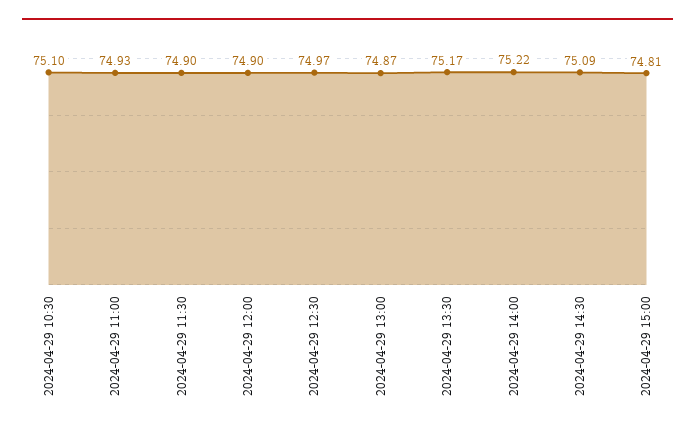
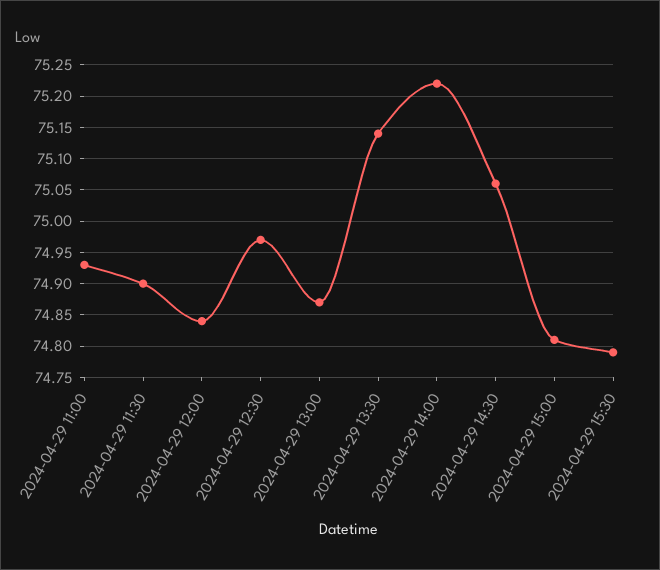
2024-04-29 10:30: 75.1 -> none
2024-04-29 12:00: 74.9 -> 74.84
2024-04-29 13:30: 75.17 -> 75.14
2024-04-29 14:30: 75.09 -> 75.06
2024-04-29 15:30: none -> 74.79

